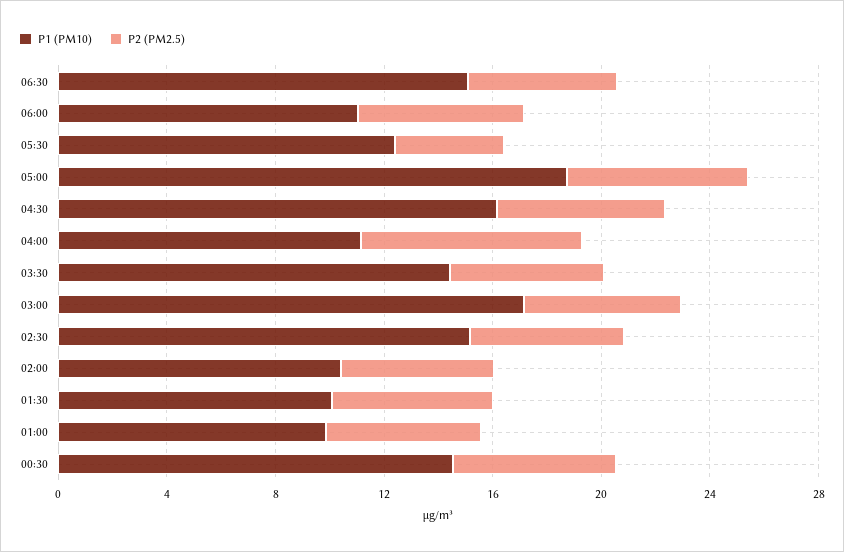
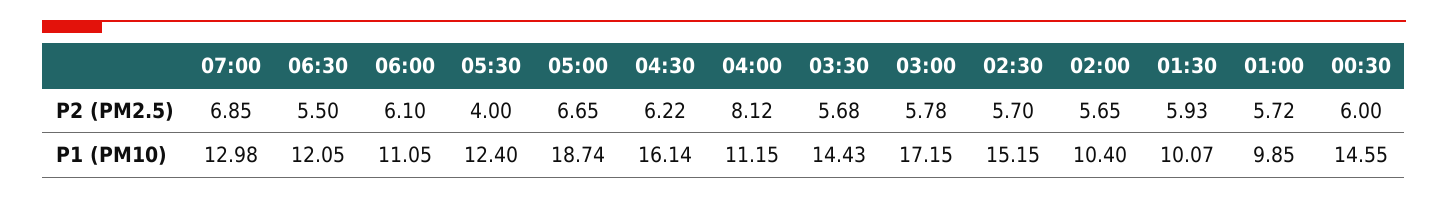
P1 (PM10), 06:30: 15 -> 12.05
P2 (PM2.5), 07:00: none -> 6.85
P1 (PM10), 07:00: none -> 12.98

